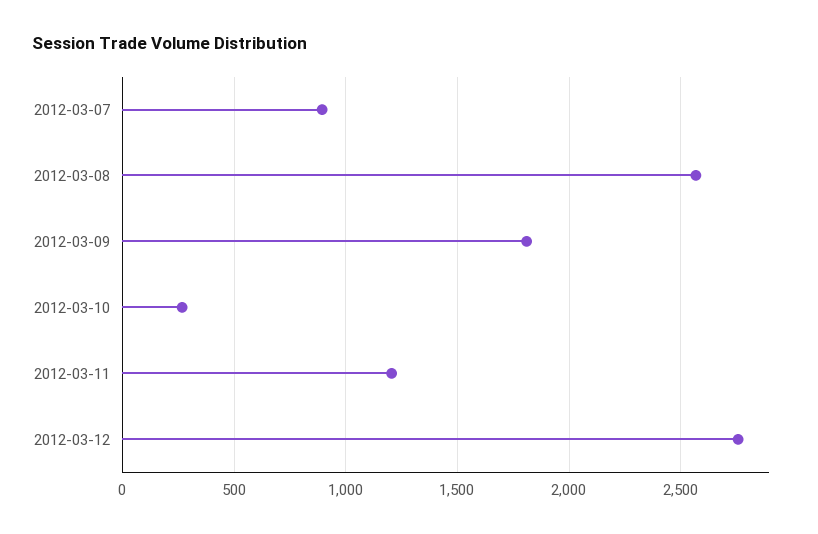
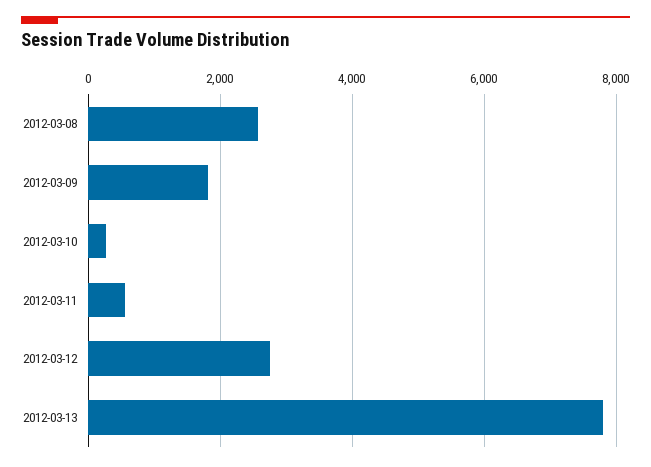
2012-03-07: 900 -> none
2012-03-11: 1200 -> 600
2012-03-13: none -> 7800

